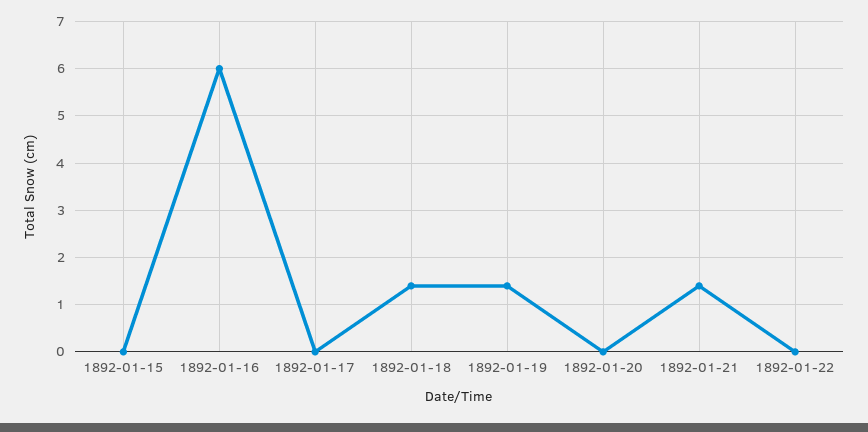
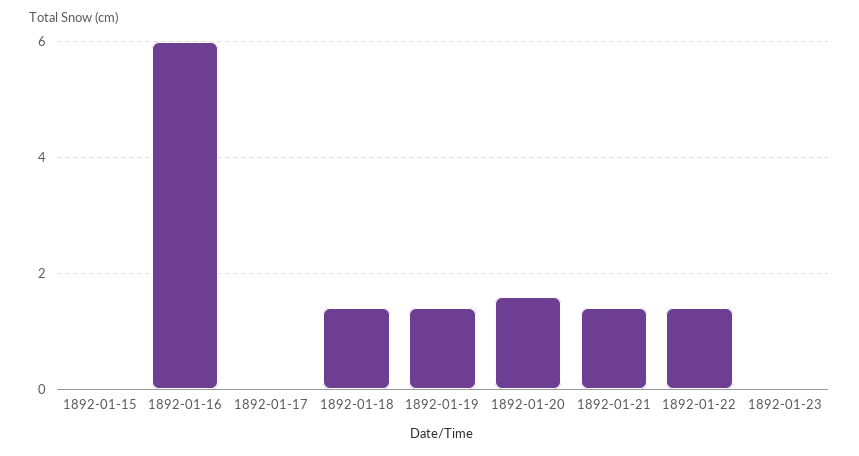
1892-01-20: 0 -> 1.5
1892-01-22: 0 -> 1.5
1892-01-23: none -> 0

